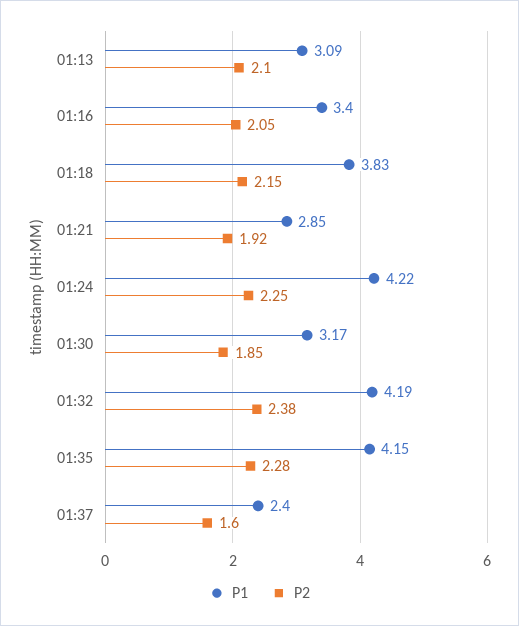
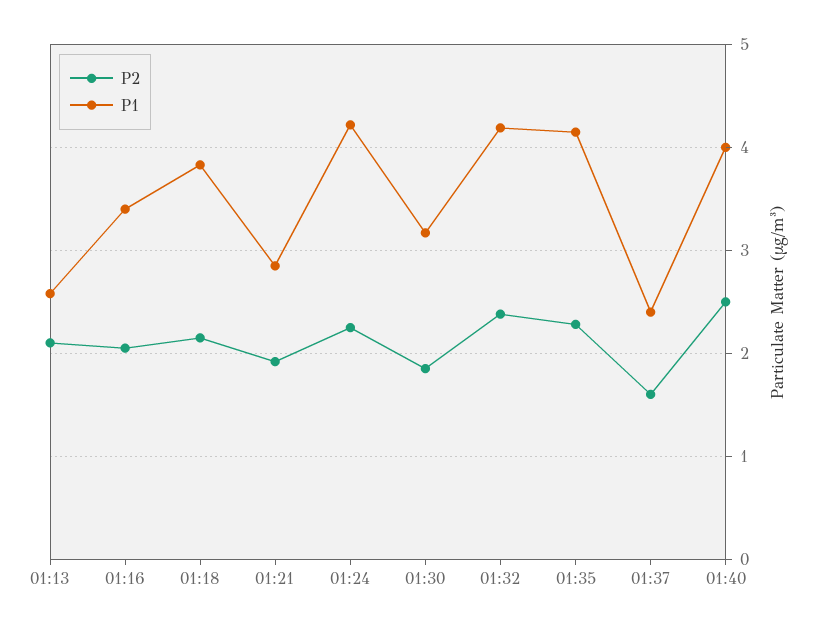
P1, 01:13: 3.09 -> 2.6
P2, 01:40: none -> 2.5
P1, 01:40: none -> 4

